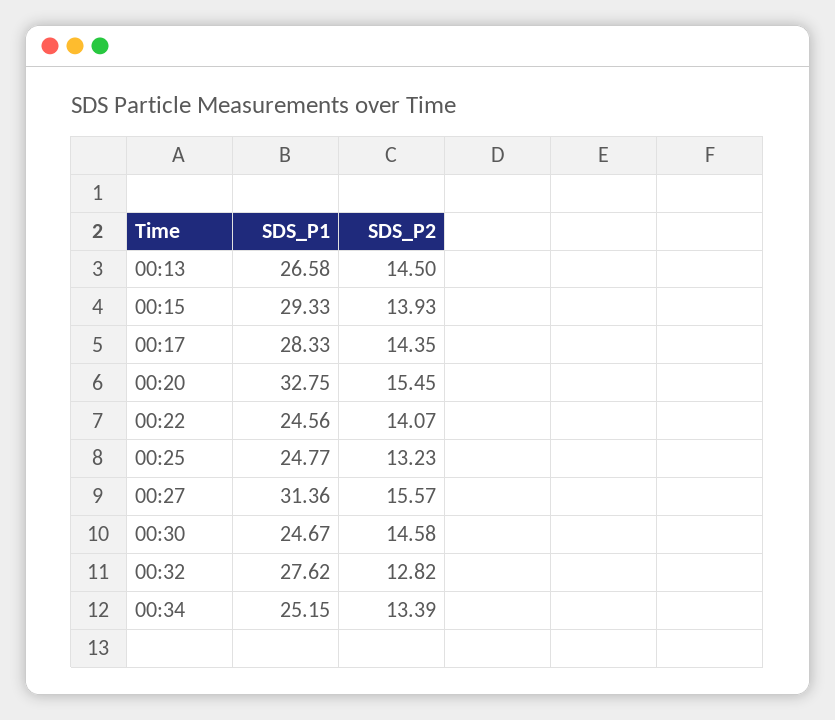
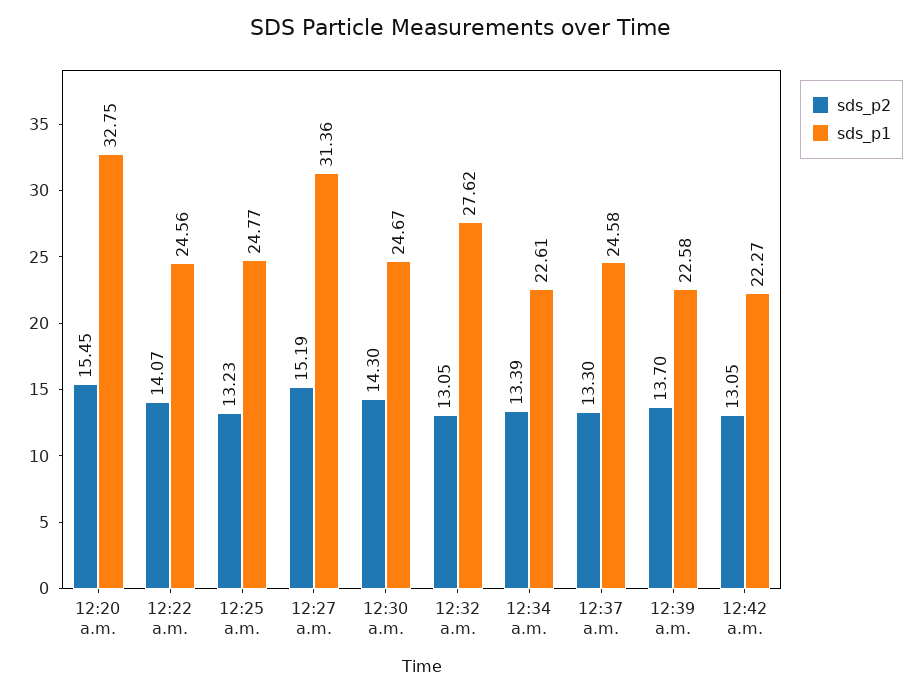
SDS_P1, 00:13: 26.58 -> none
SDS_P2, 00:13: 14.5 -> none
SDS_P1, 00:15: 29.33 -> none
SDS_P2, 00:15: 13.93 -> none
SDS_P1, 00:17: 28.33 -> none
SDS_P2, 00:17: 14.35 -> none
SDS_P2, 00:27: 15.57 -> 15.19
SDS_P2, 00:30: 14.58 -> 14.3
SDS_P2, 00:32: 12.82 -> 13.05
SDS_P1, 00:34: 25.15 -> 22.61
SDS_P2, 12:37 a.m.: none -> 13.3
SDS_P1, 12:37 a.m.: none -> 24.58
SDS_P2, 12:39 a.m.: none -> 13.7
SDS_P1, 12:39 a.m.: none -> 22.58
SDS_P2, 12:42 a.m.: none -> 13.05
SDS_P1, 12:42 a.m.: none -> 22.27

